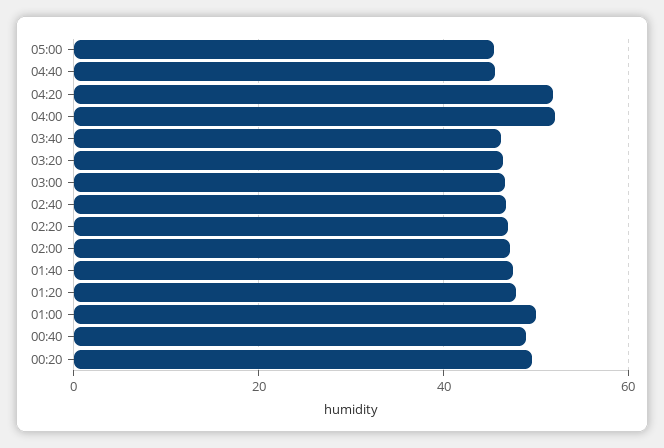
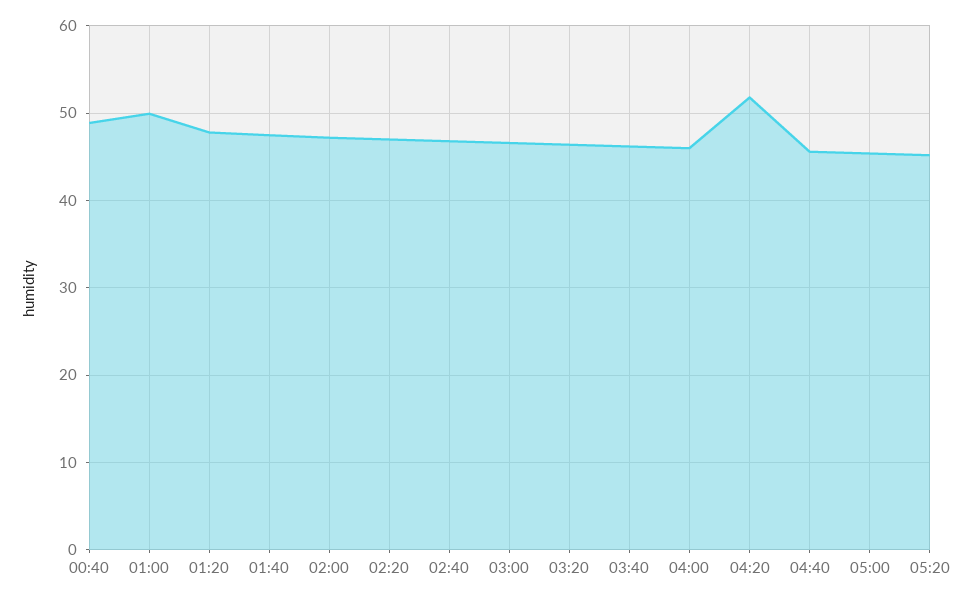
04:00: 52 -> 46
00:20: 50 -> none
05:20: none -> 45

